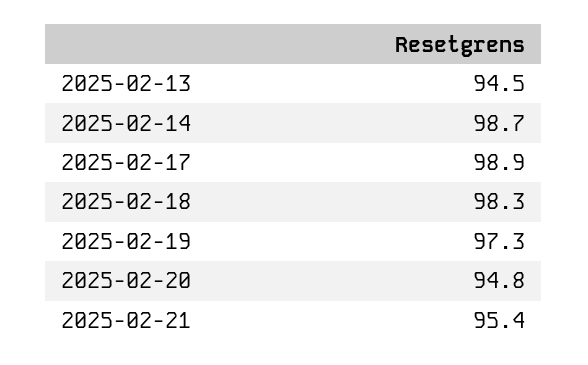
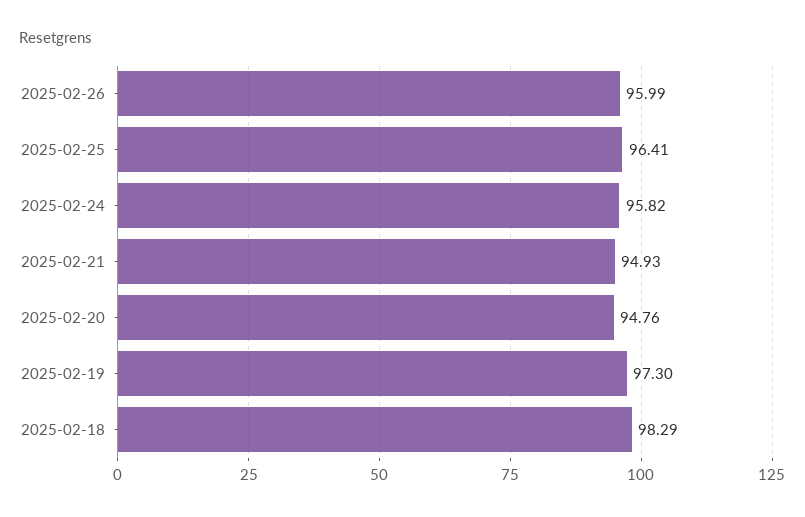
2025-02-13: 94.5 -> none
2025-02-14: 98.7 -> none
2025-02-17: 98.9 -> none
2025-02-21: 95.4 -> 94.93
2025-02-26: none -> 95.99
2025-02-25: none -> 96.41
2025-02-24: none -> 95.82

